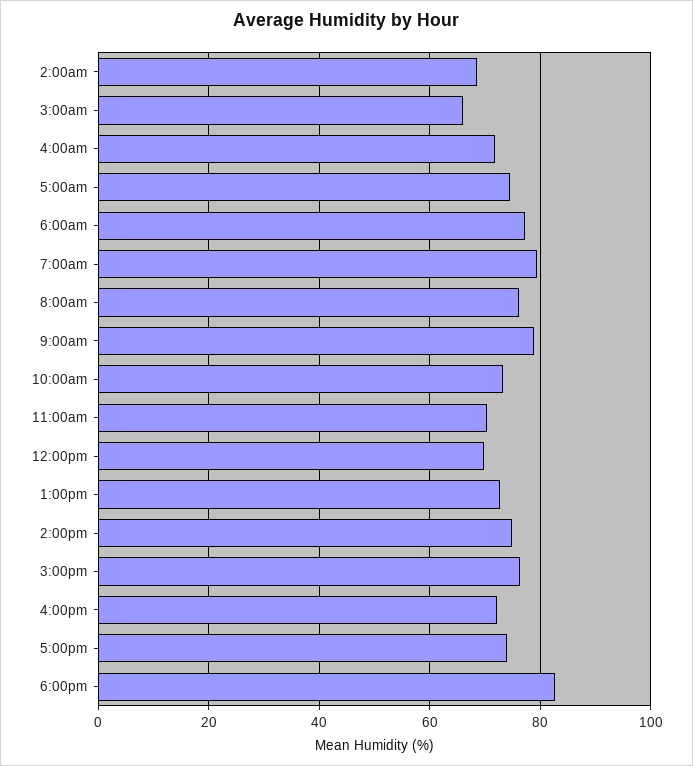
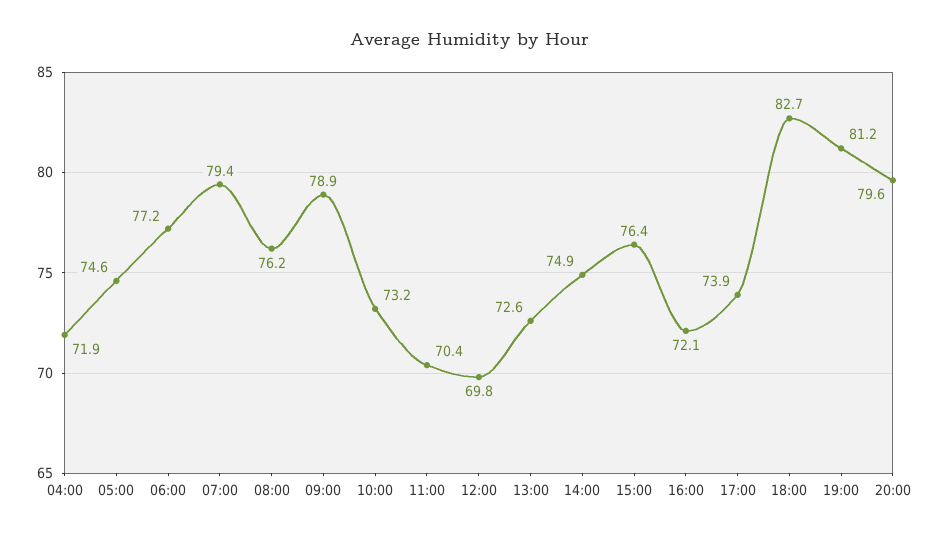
2:00am: 68 -> none
3:00am: 66 -> none
19:00: none -> 81.2
20:00: none -> 79.6

